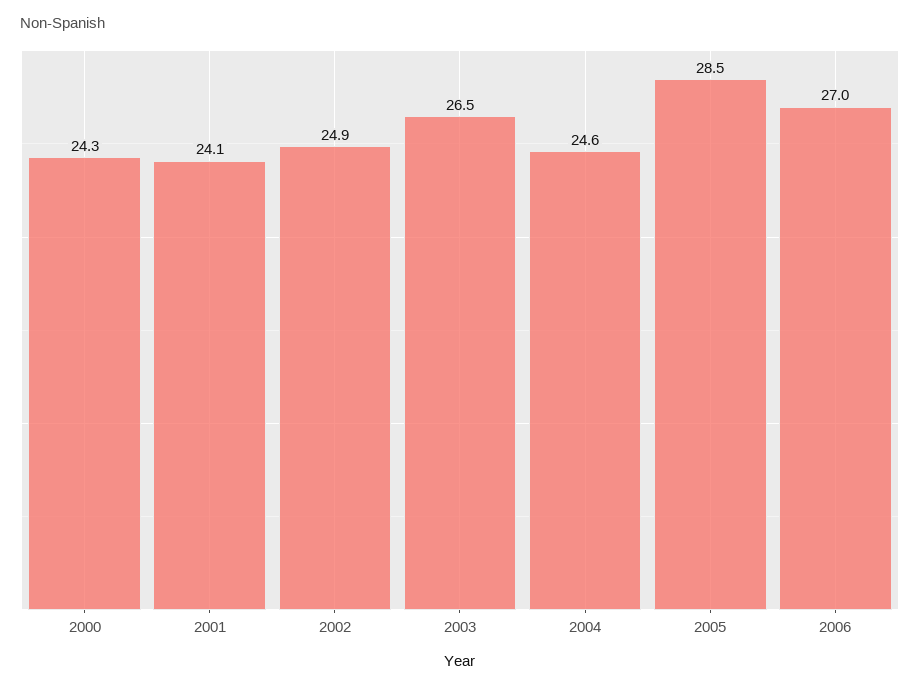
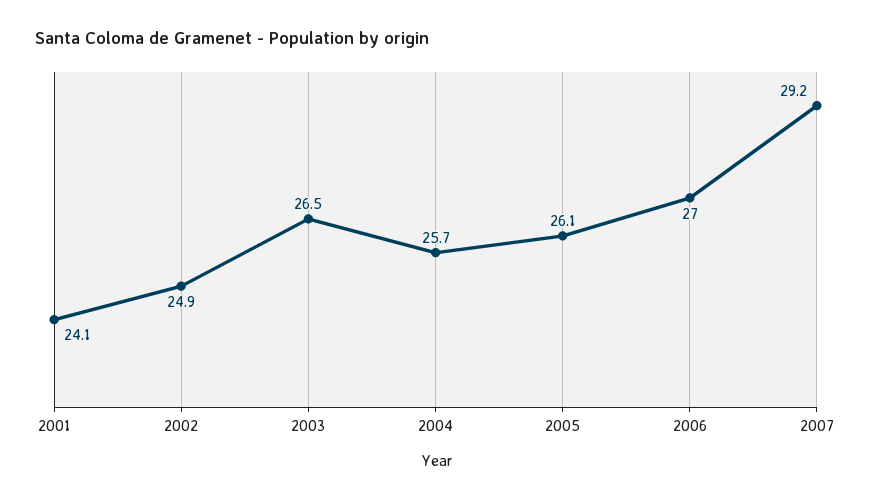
2000: 24.3 -> none
2004: 24.6 -> 25.7
2005: 28.5 -> 26.1
2007: none -> 29.2

